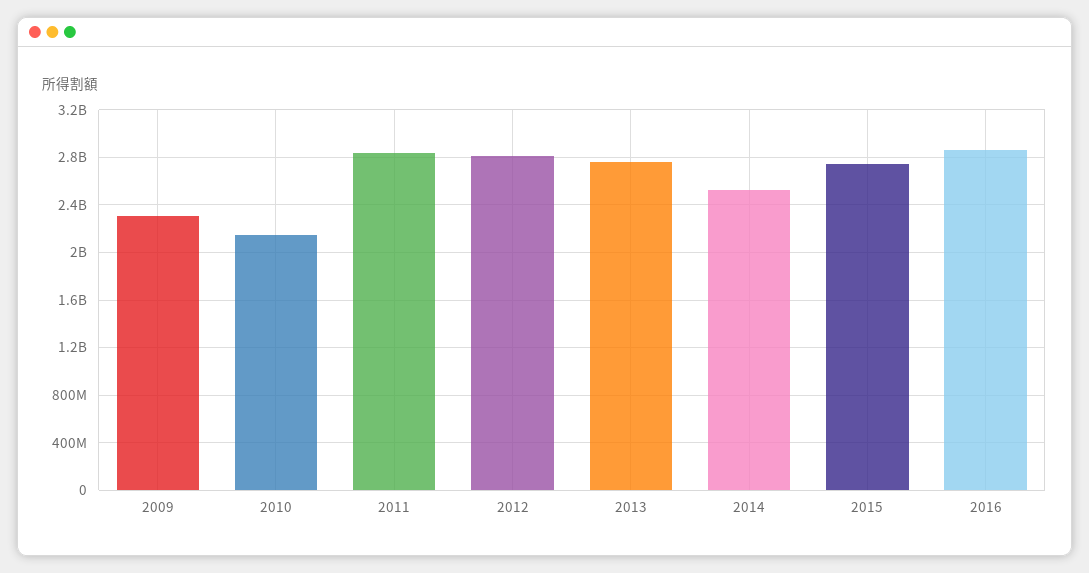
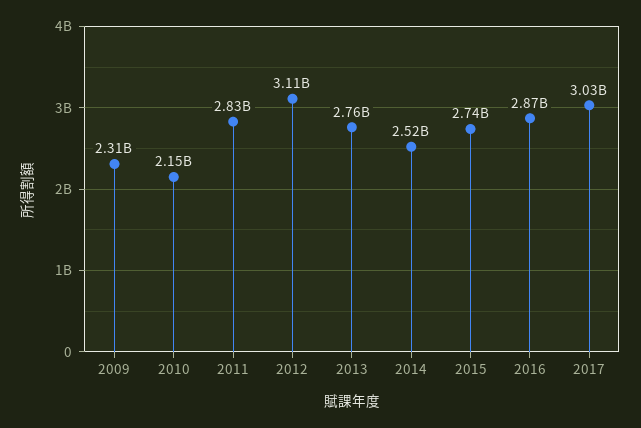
2012: 2800000000 -> 3110000000
2017: none -> 3030000000

